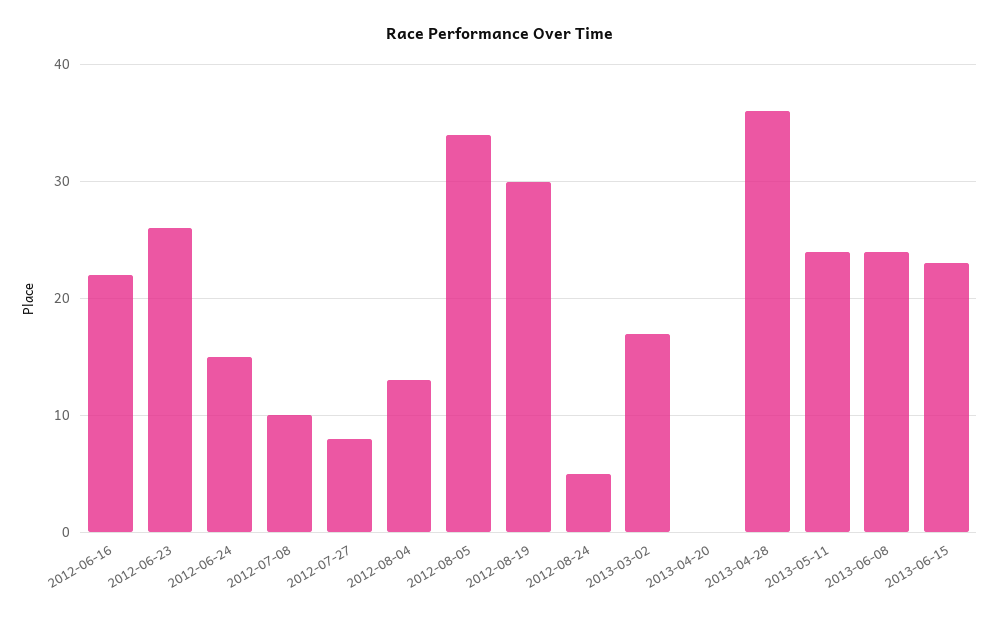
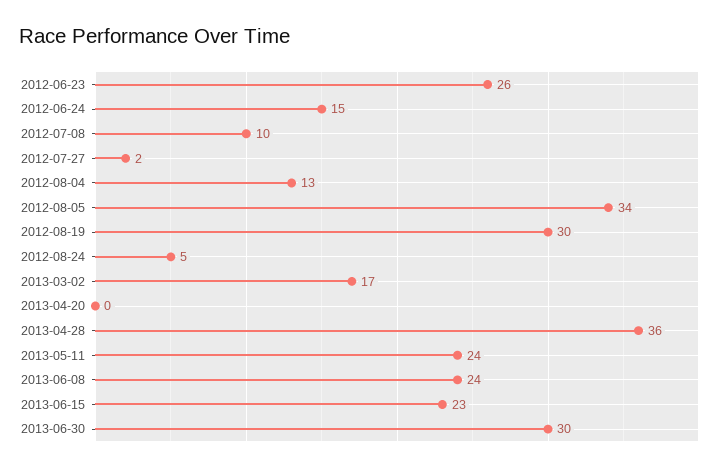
2012-06-16: 22 -> none
2012-07-27: 8 -> 2
2013-06-30: none -> 30

